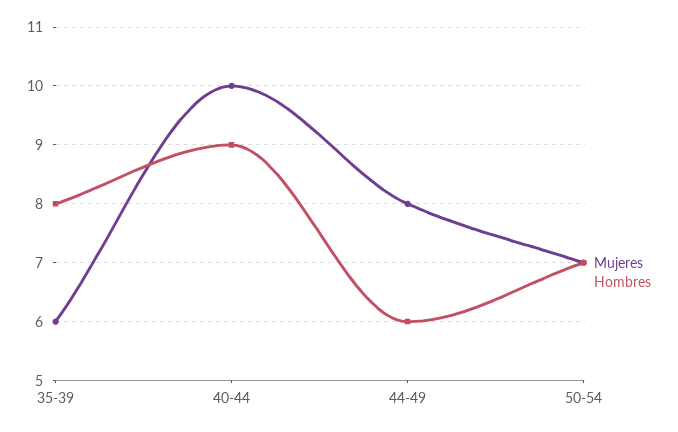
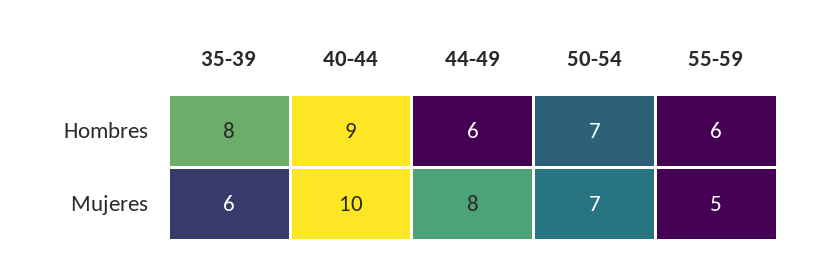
Hombres, 55-59: none -> 6
Mujeres, 55-59: none -> 5

